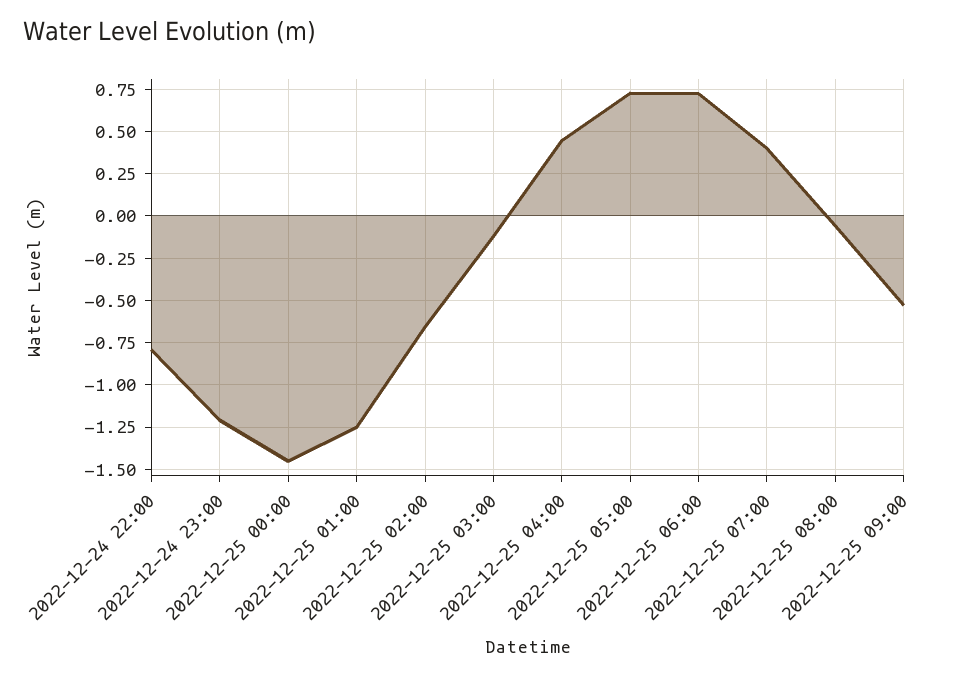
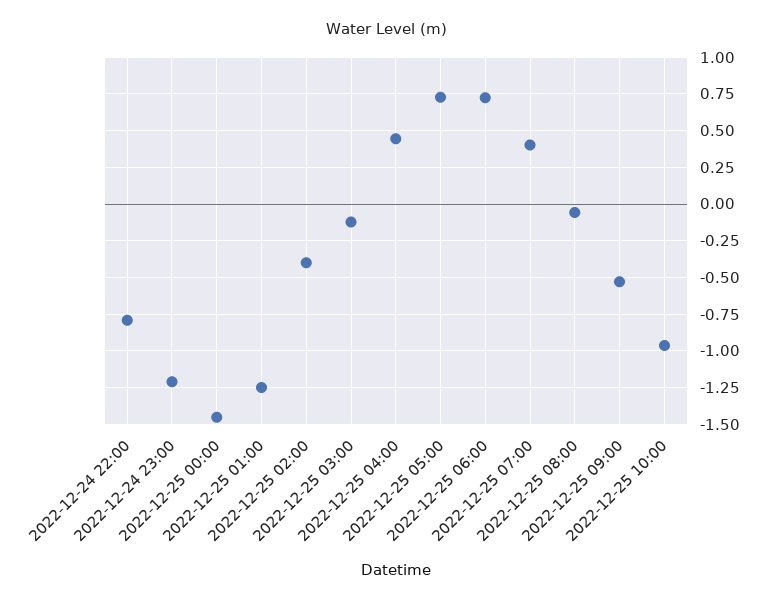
2022-12-25 02:00: -0.65 -> -0.4
2022-12-25 10:00: none -> -0.95

